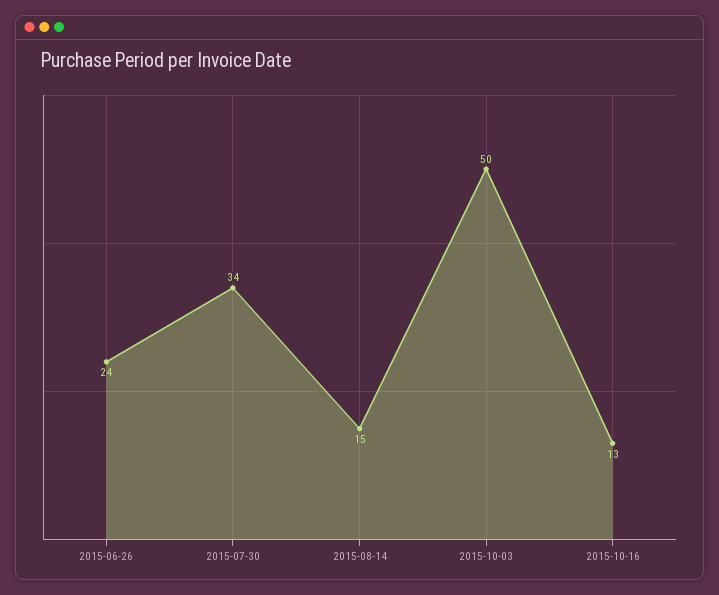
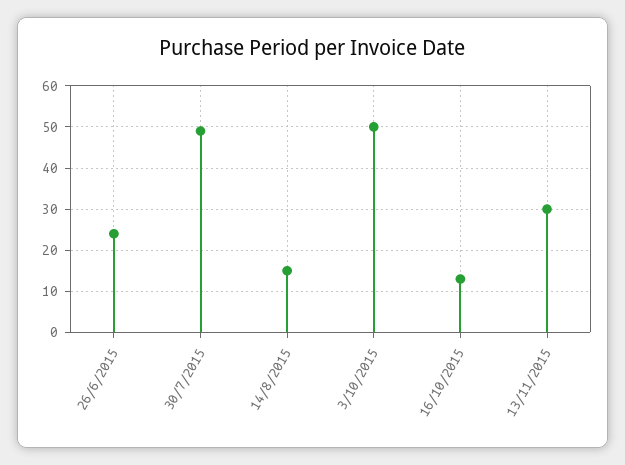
2015-07-30: 34 -> 50
13/11/2015: none -> 30

